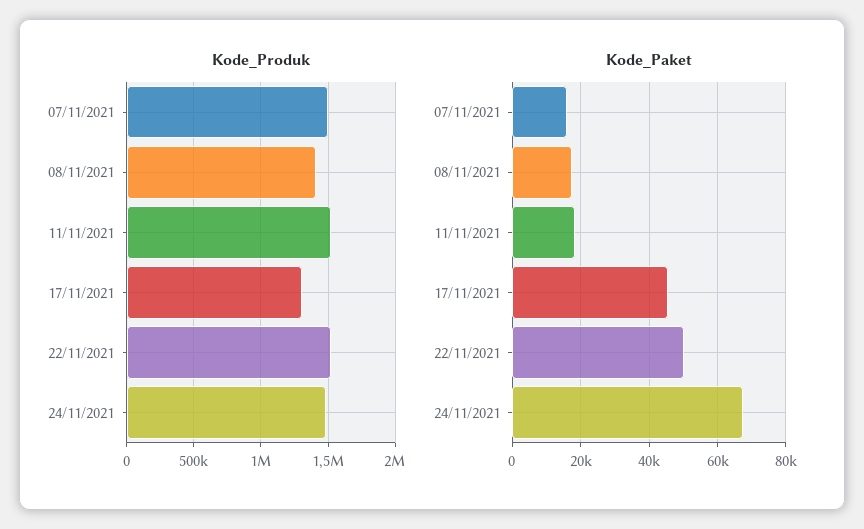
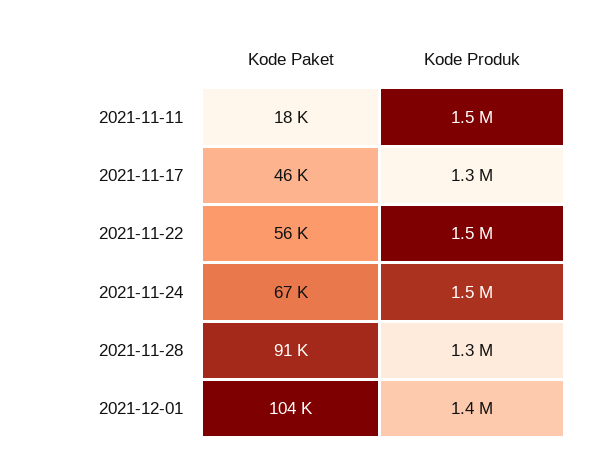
Kode_Produk, 07/11/2021: 1500000 -> none
Kode_Produk, 08/11/2021: 1400000 -> none
Kode_Paket, 07/11/2021: 16000 -> none
Kode_Paket, 08/11/2021: 18000 -> none
Kode_Paket, 22/11/2021: 50000 -> 56000
Kode_Paket, 2021-11-28: none -> 91000
Kode_Produk, 2021-11-28: none -> 1300000
Kode_Paket, 2021-12-01: none -> 104000
Kode_Produk, 2021-12-01: none -> 1400000

